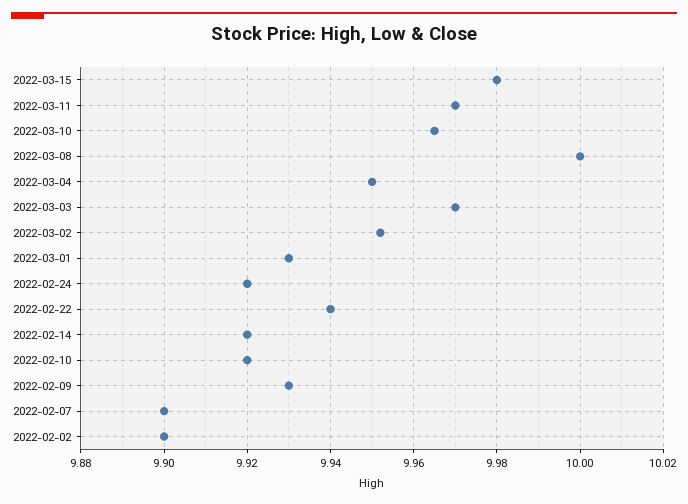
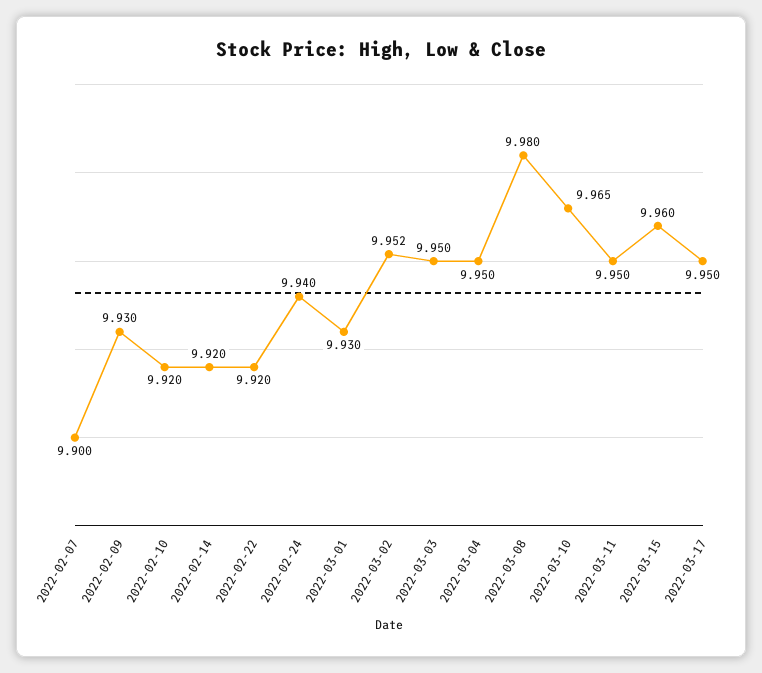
2022-03-15: 9.98 -> 9.96
2022-03-11: 9.97 -> 9.95
2022-03-08: 10 -> 9.98
2022-03-03: 9.97 -> 9.95
2022-02-24: 9.92 -> 9.94
2022-02-22: 9.94 -> 9.92
2022-02-02: 9.9 -> none
2022-03-17: none -> 9.95

